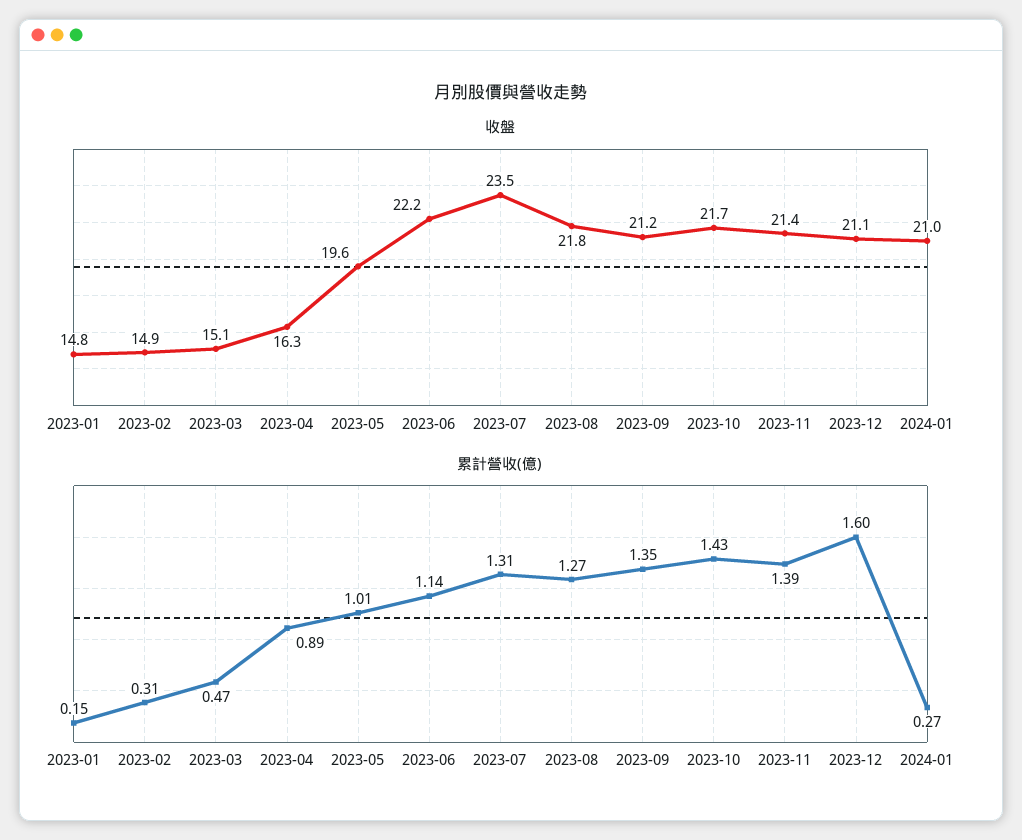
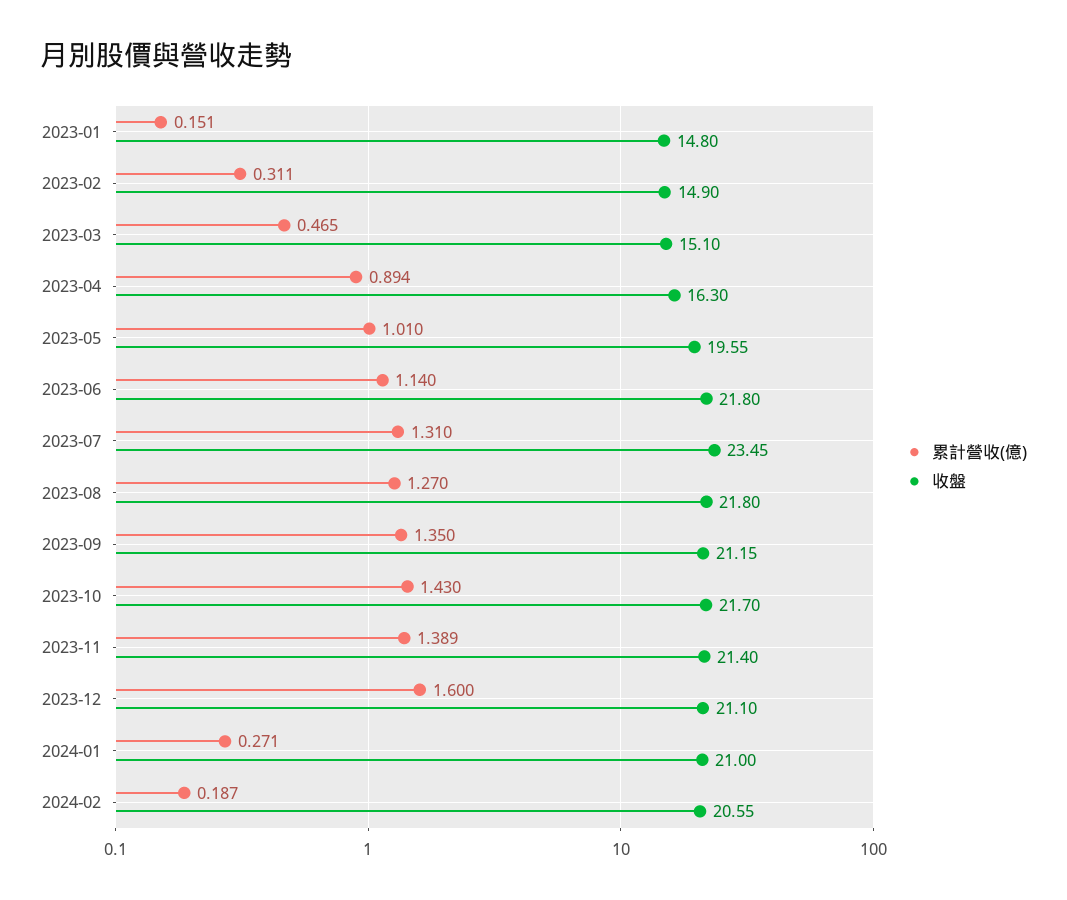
收盤, 2023-06: 22.2 -> 21.8
累計營收(億), 2024-02: none -> 0.187
收盤, 2024-02: none -> 20.55

